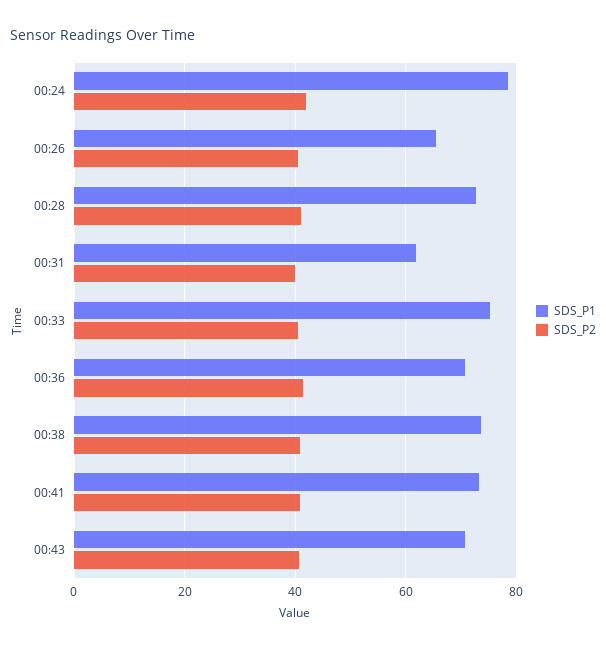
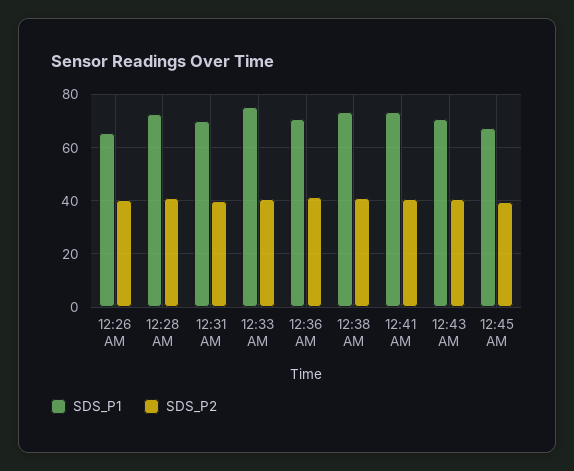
SDS_P1, 00:24: 78 -> none
SDS_P2, 00:24: 42 -> none
SDS_P1, 00:31: 62 -> 70
SDS_P1, 12:45 AM: none -> 67.5
SDS_P2, 12:45 AM: none -> 40

